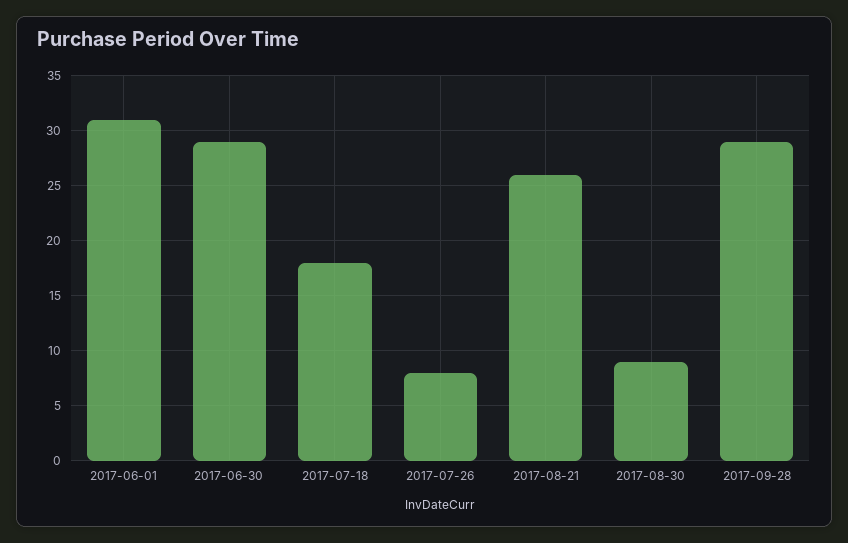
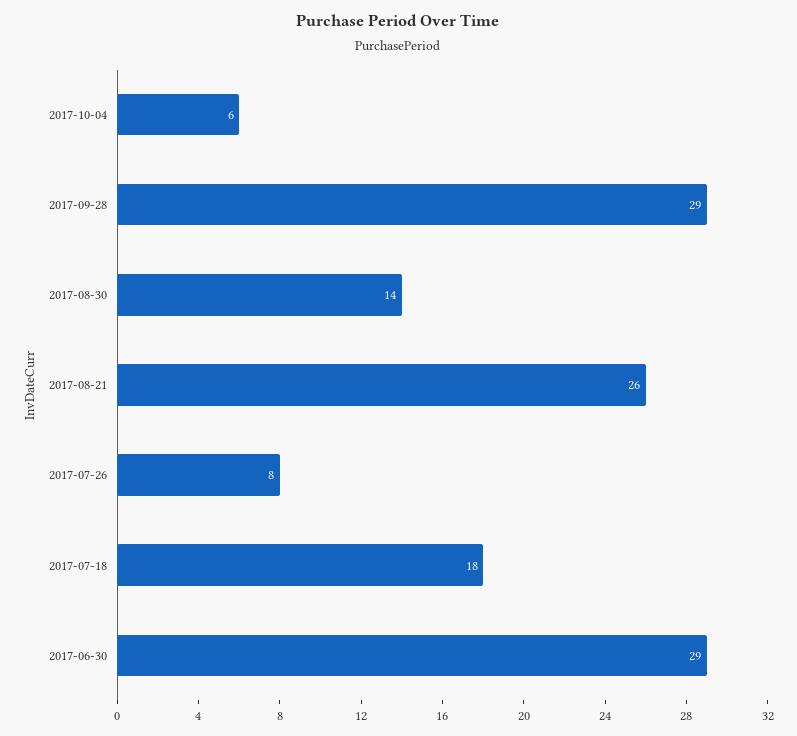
2017-06-01: 31 -> none
2017-08-30: 9 -> 14
2017-10-04: none -> 6

